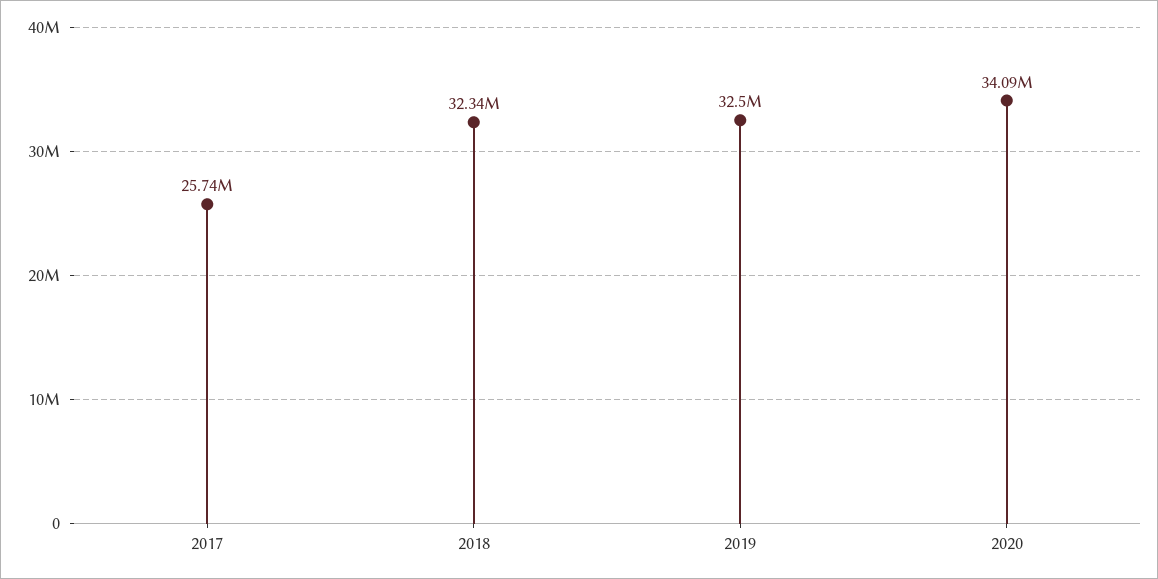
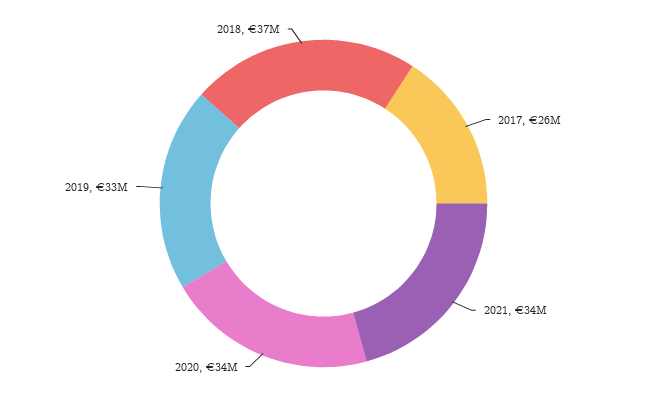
2018: 32340000 -> 37000000
2021: none -> 34000000

